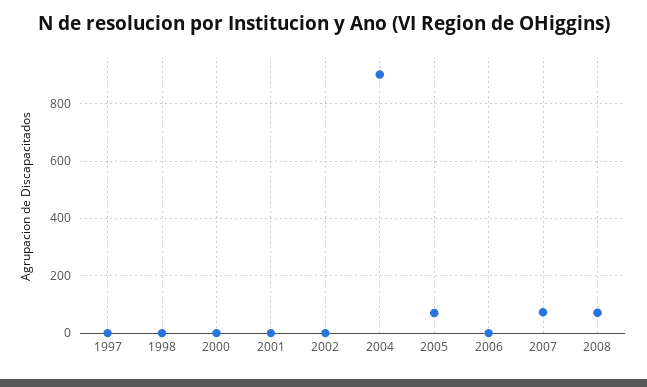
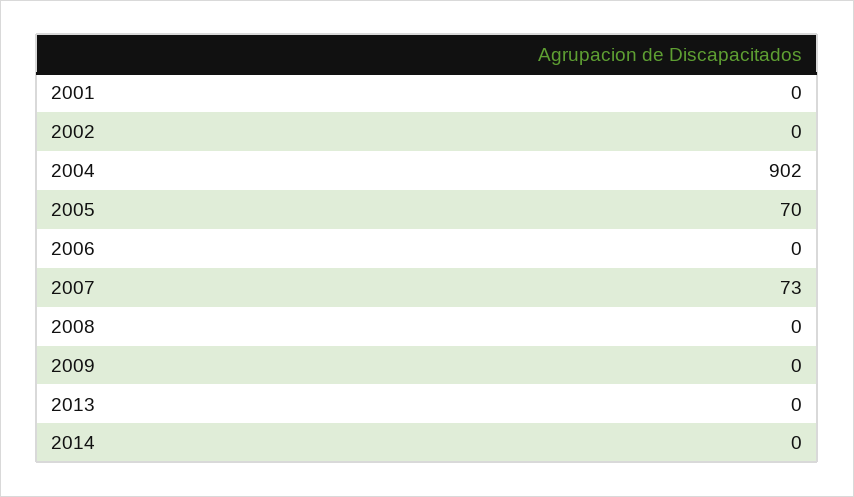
1997: 0 -> none
1998: 0 -> none
2000: 0 -> none
2008: 75 -> 0
2009: none -> 0
2013: none -> 0
2014: none -> 0

